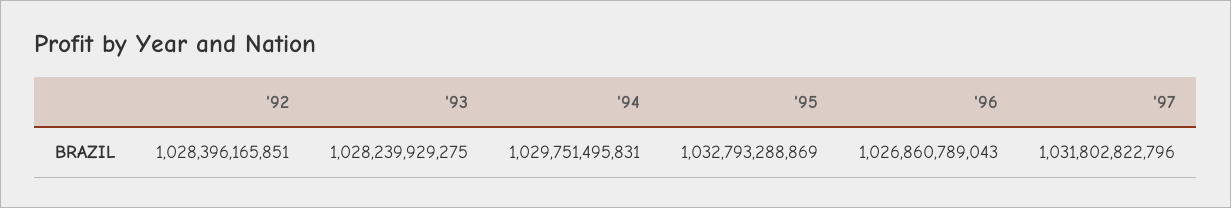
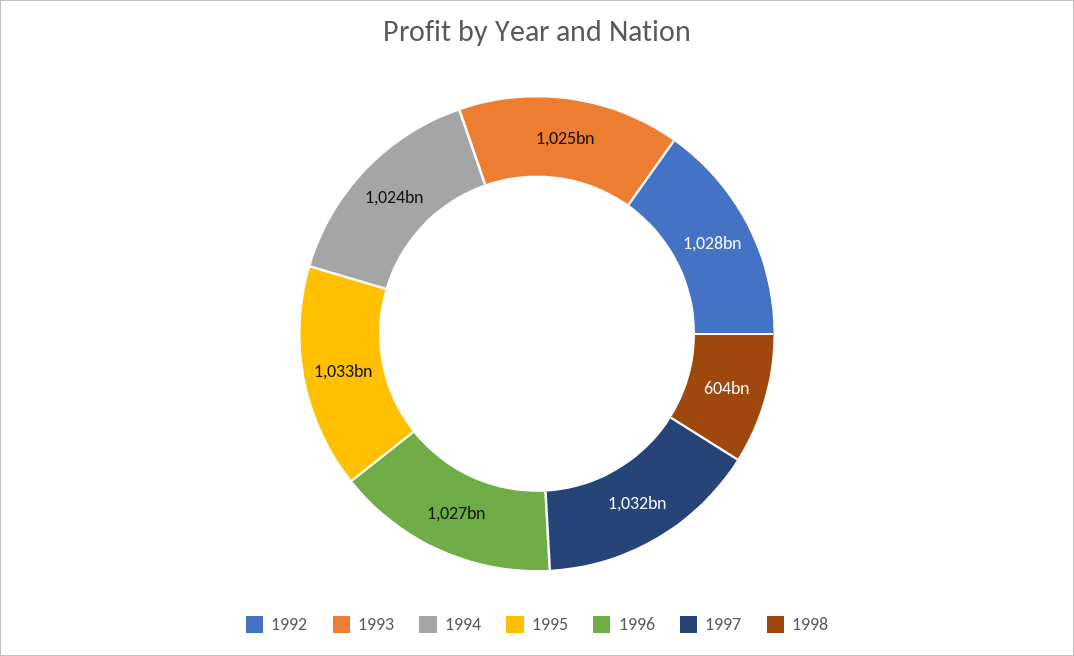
'93: 1028239929275 -> 1025000000000
'94: 1029751495831 -> 1024000000000
1998: none -> 604000000000

